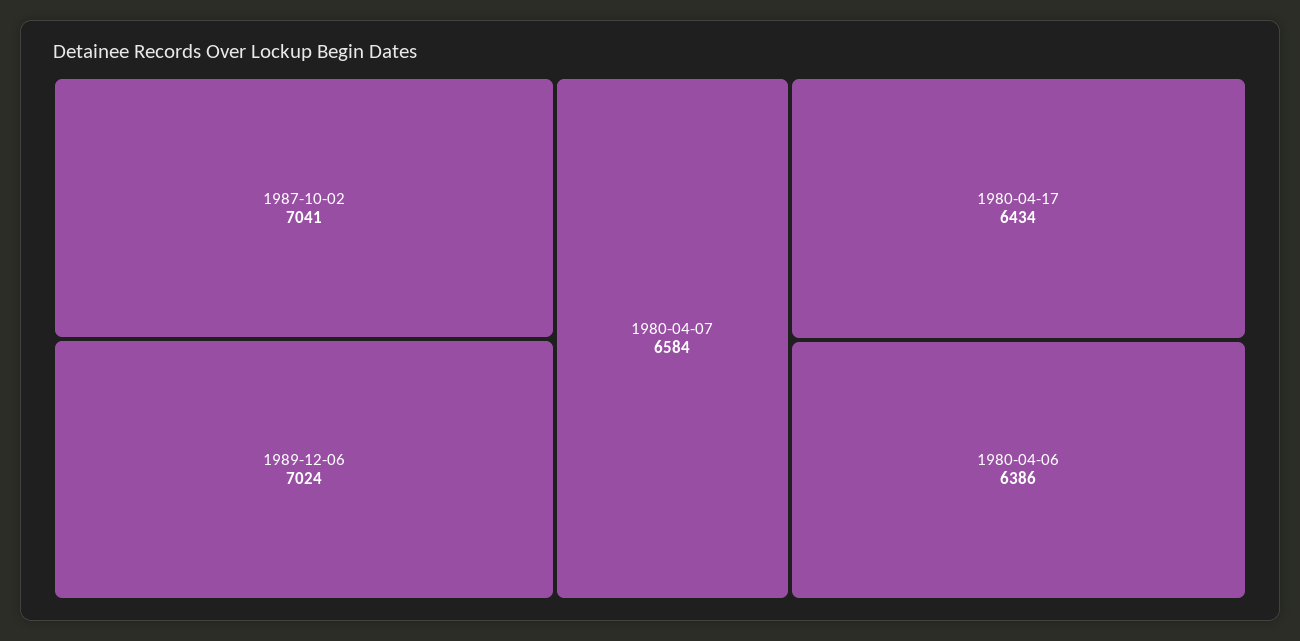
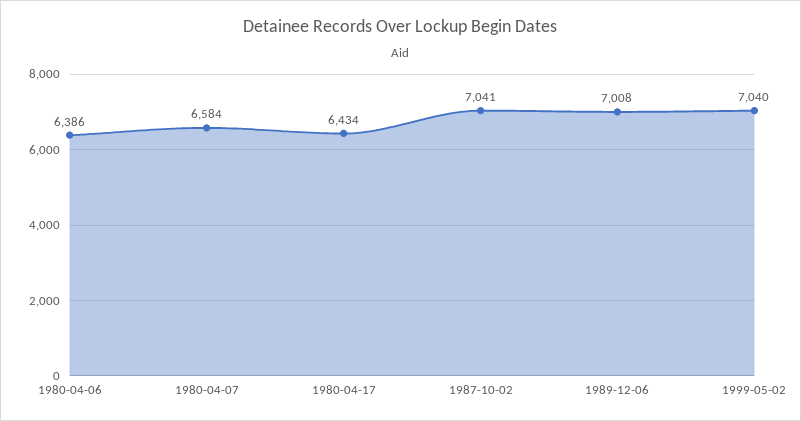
1989-12-06: 7024 -> 7008
1999-05-02: none -> 7040

